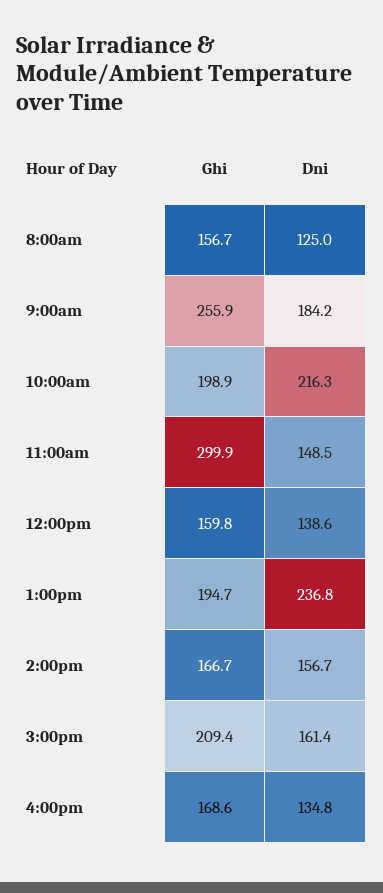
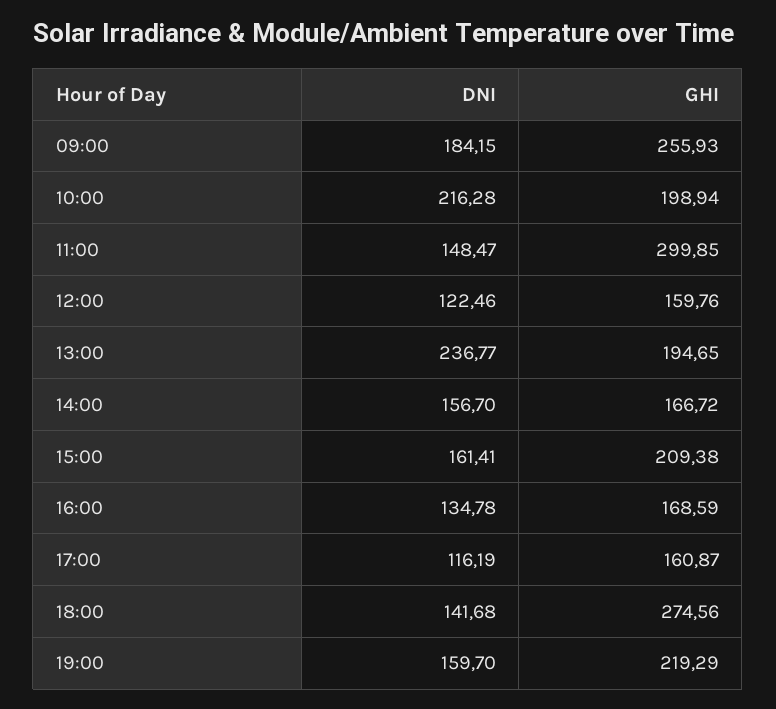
Ghi, 8:00am: 156.7 -> none
Dni, 8:00am: 125 -> none
Dni, 12:00pm: 138.6 -> 122.46
Dni, 17:00: none -> 116.19
Ghi, 17:00: none -> 160.87
Dni, 18:00: none -> 141.68
Ghi, 18:00: none -> 274.56
Dni, 19:00: none -> 159.7
Ghi, 19:00: none -> 219.29

